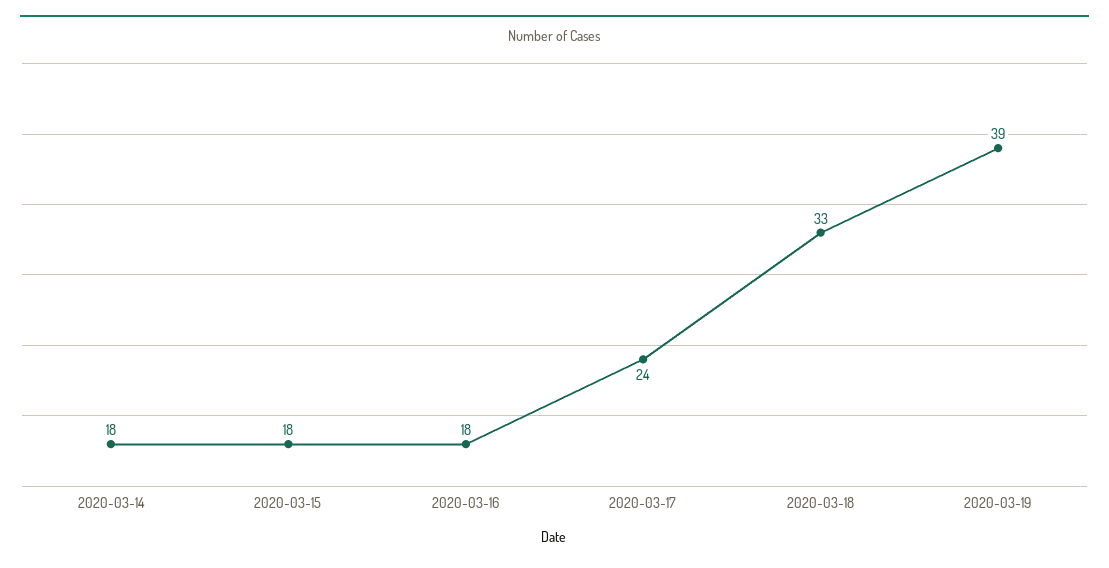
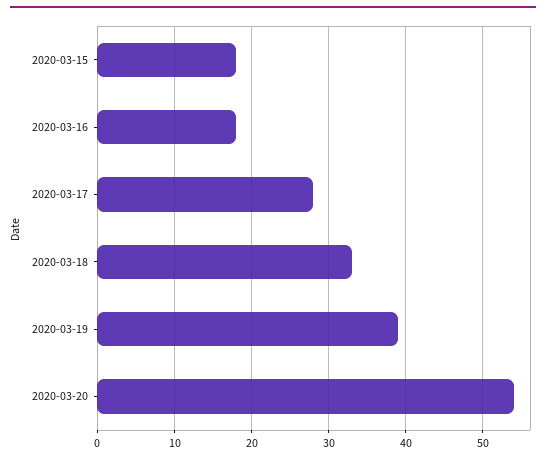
2020-03-14: 18 -> none
2020-03-17: 24 -> 28
2020-03-20: none -> 54

